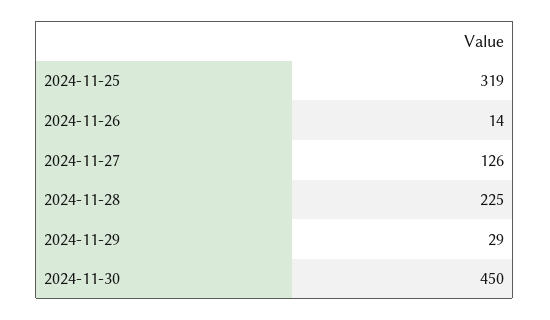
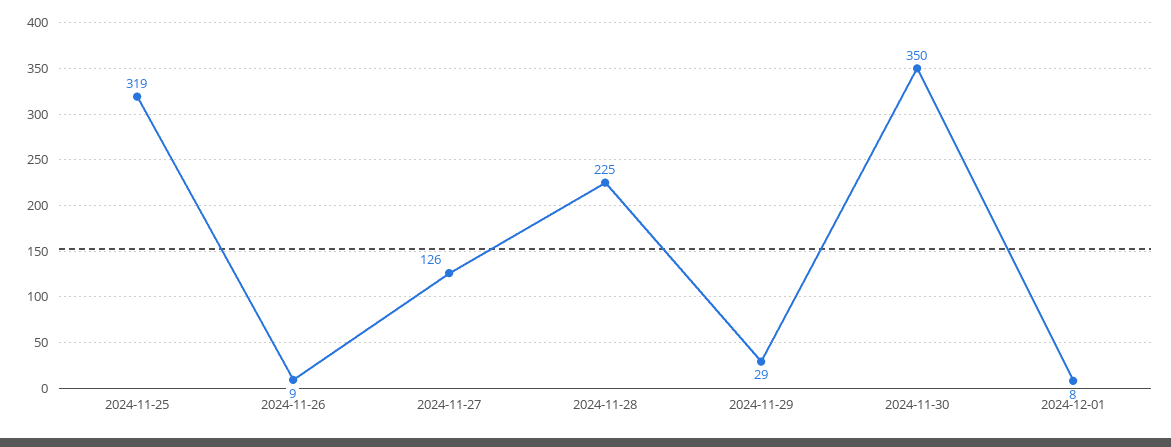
2024-11-26: 14 -> 9
2024-11-30: 450 -> 350
2024-12-01: none -> 8

